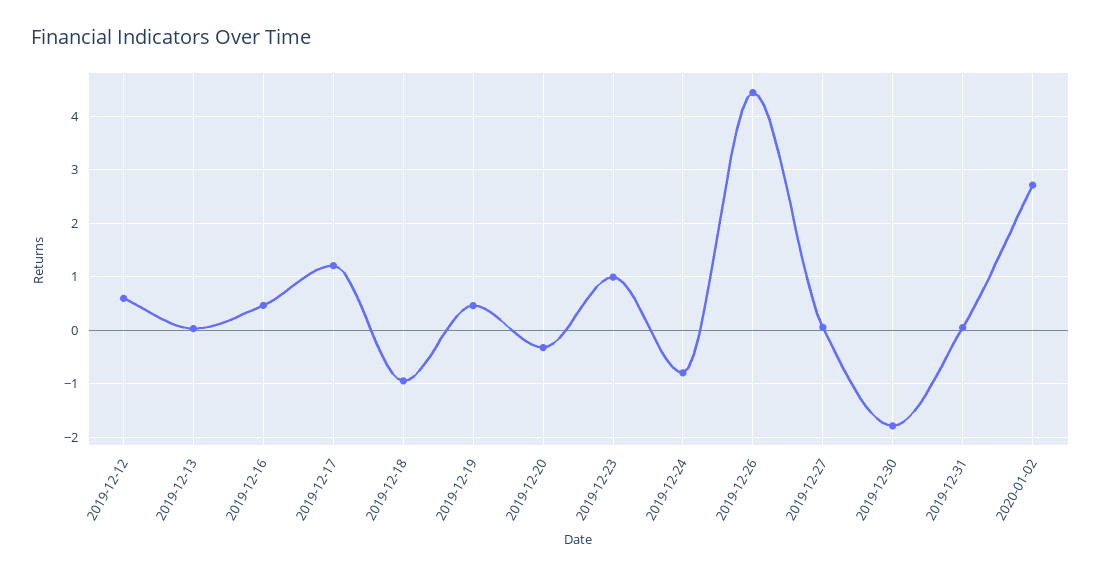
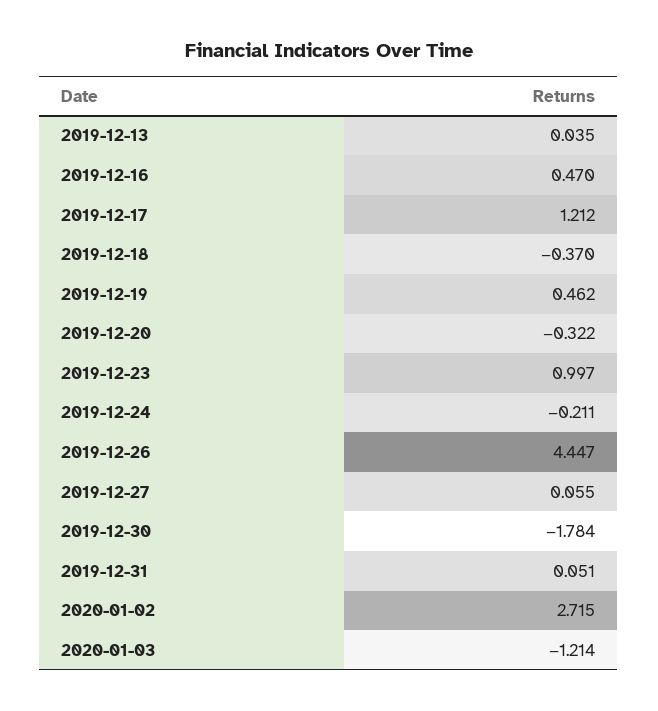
2019-12-12: 0.6 -> none
2019-12-18: -1 -> -0.37
2019-12-24: -0.8 -> -0.211
2020-01-03: none -> -1.214

